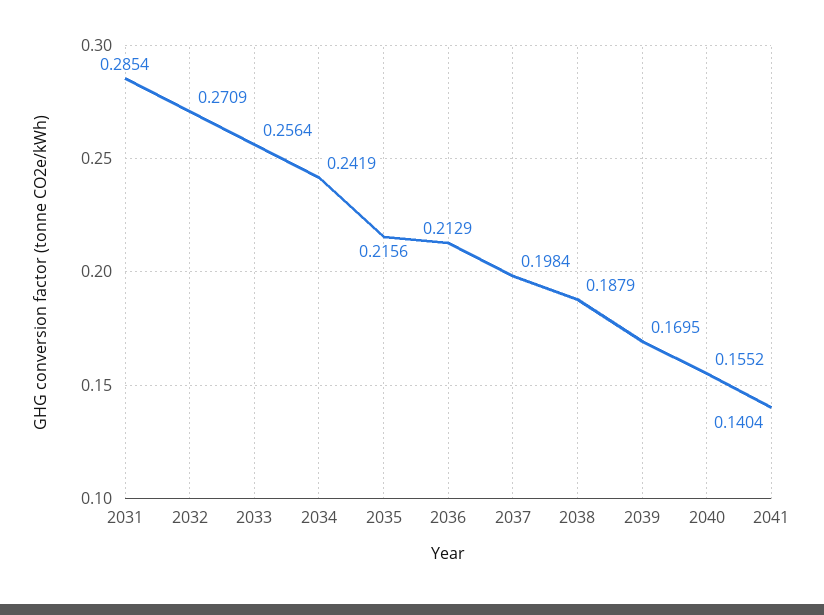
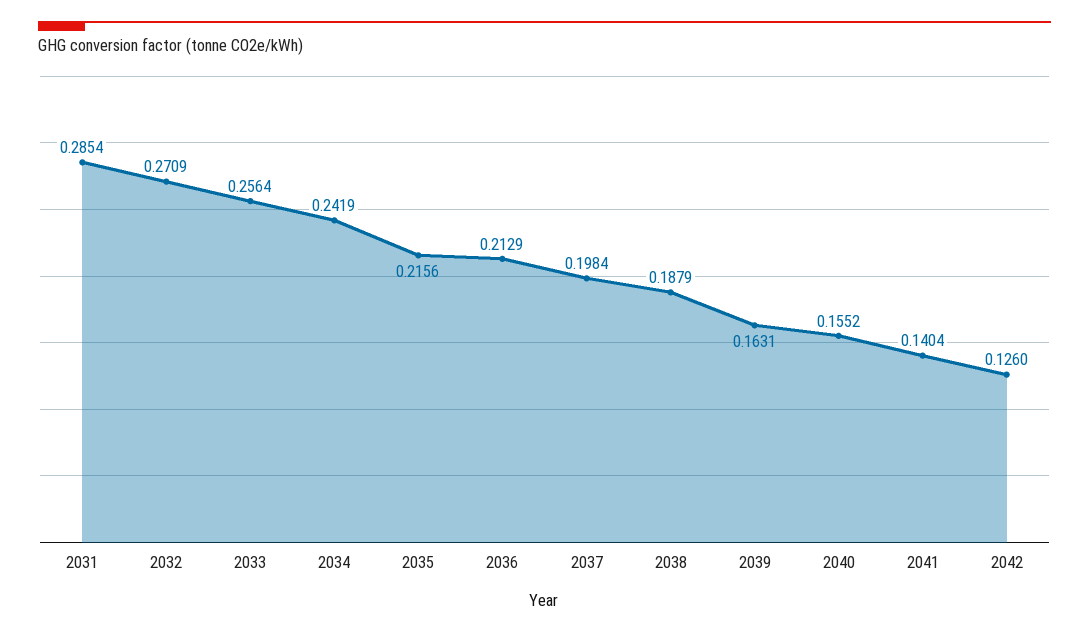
2039: 0.1695 -> 0.1631
2042: none -> 0.126

